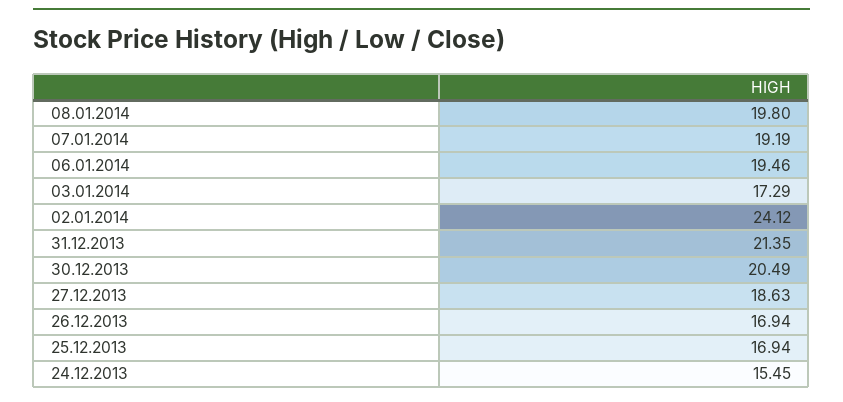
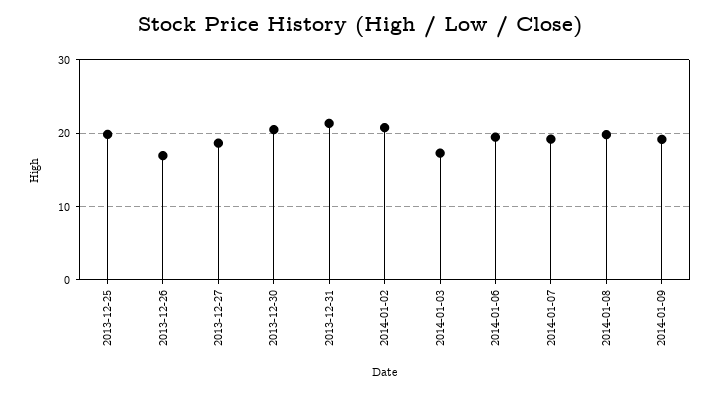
02.01.2014: 24.12 -> 21
25.12.2013: 16.94 -> 20
24.12.2013: 15.45 -> none
2014-01-09: none -> 19

